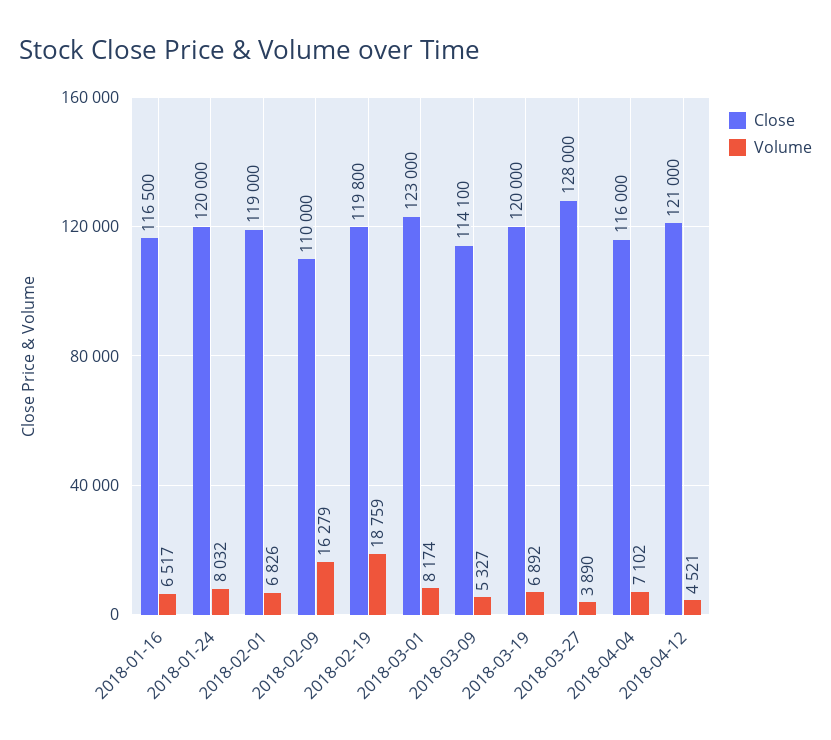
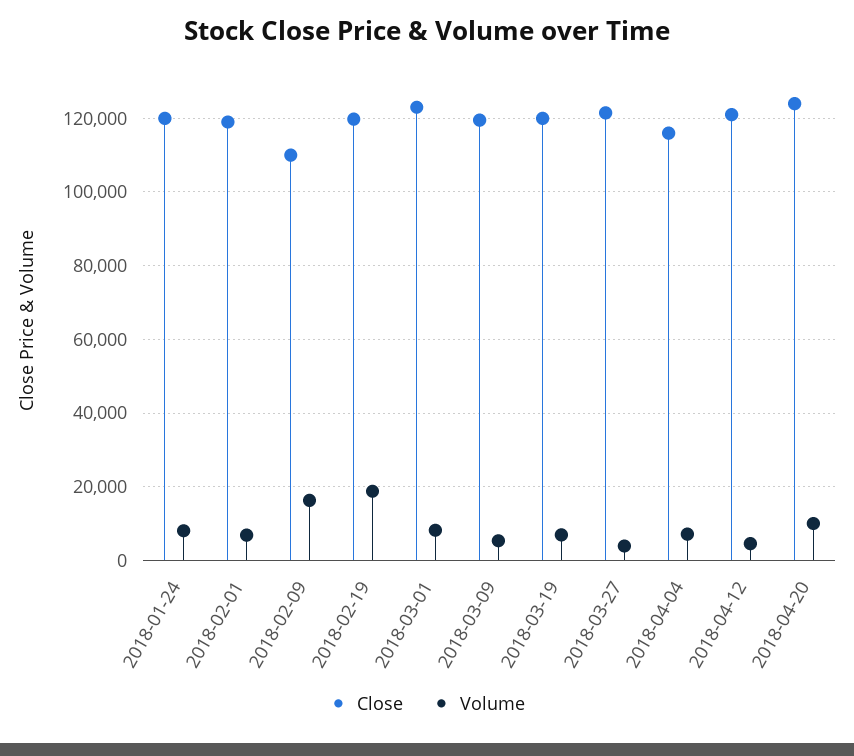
Close, 2018-01-16: 116500 -> none
Volume, 2018-01-16: 6517 -> none
Close, 2018-03-09: 114100 -> 120000
Close, 2018-03-27: 128000 -> 122000
Close, 2018-04-20: none -> 124000
Volume, 2018-04-20: none -> 10000

